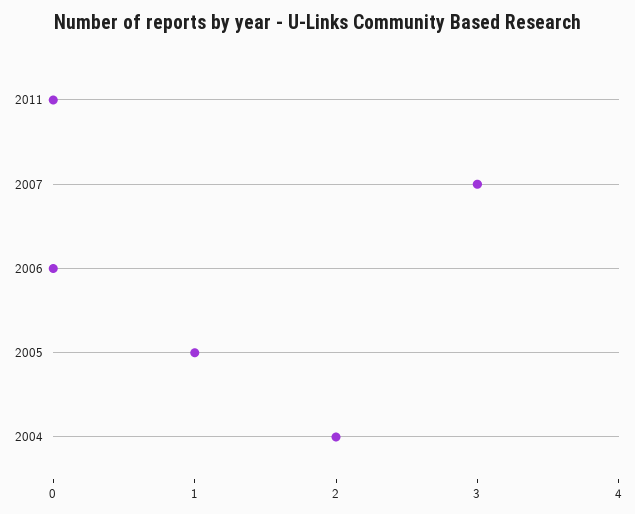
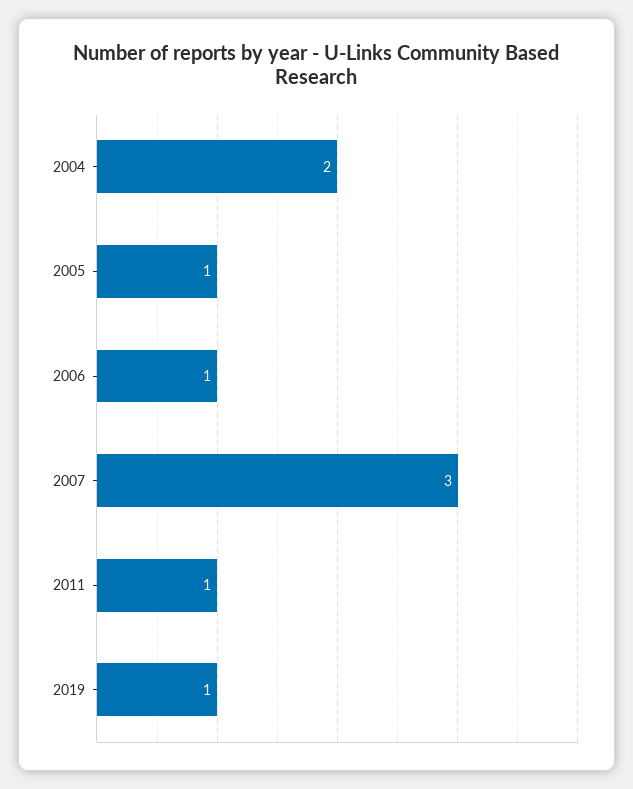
2011: 0 -> 1
2006: 0 -> 1
2019: none -> 1

